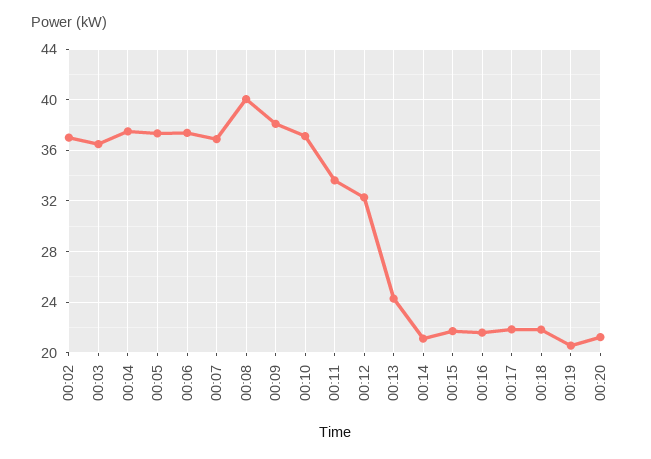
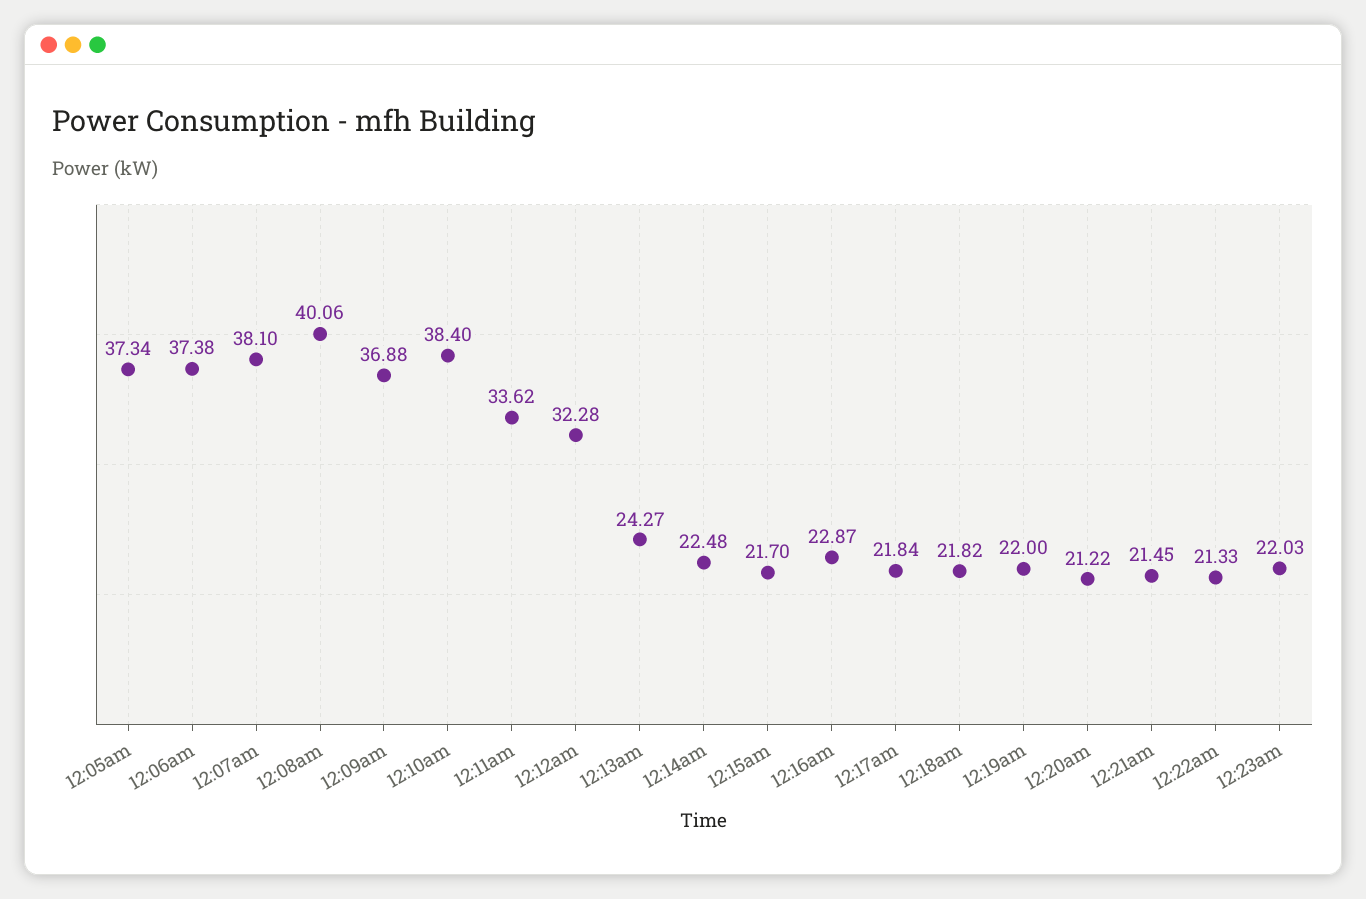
00:02: 37 -> none
00:03: 36.5 -> none
00:04: 37.5 -> none
00:07: 37 -> 38.1
00:09: 38 -> 36.88
00:10: 37 -> 38.4
00:14: 21 -> 22.48
00:16: 21.5 -> 22.87
00:19: 20.5 -> 22
12:21am: none -> 21.45
12:22am: none -> 21.33
12:23am: none -> 22.03

